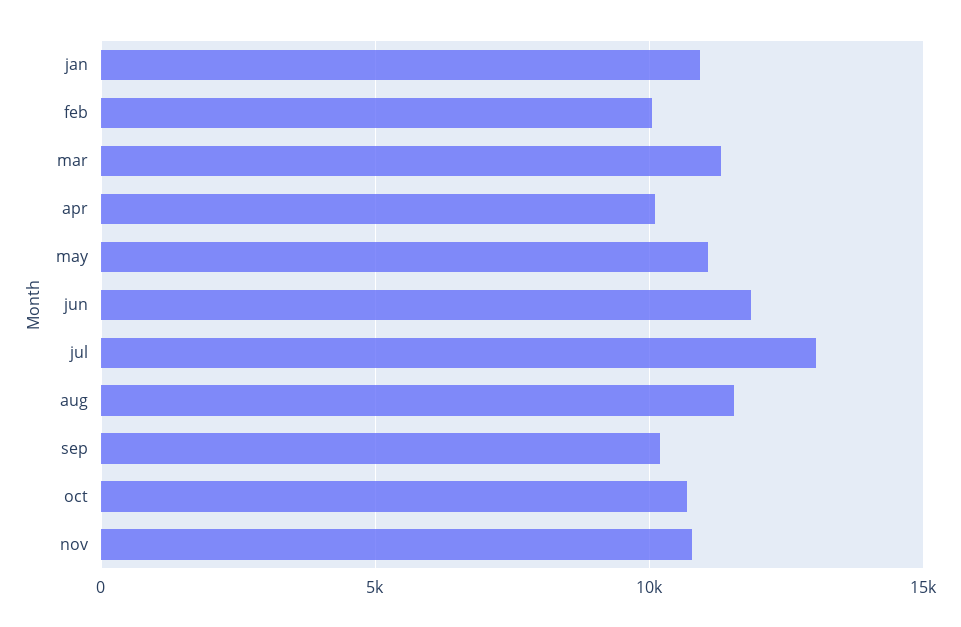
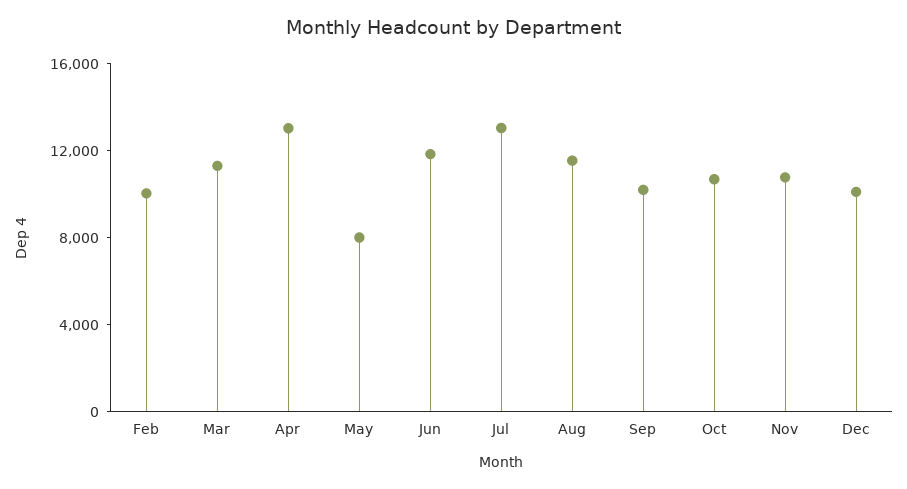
jan: 11000 -> none
apr: 10000 -> 13000
may: 11000 -> 8000
Dec: none -> 10000

